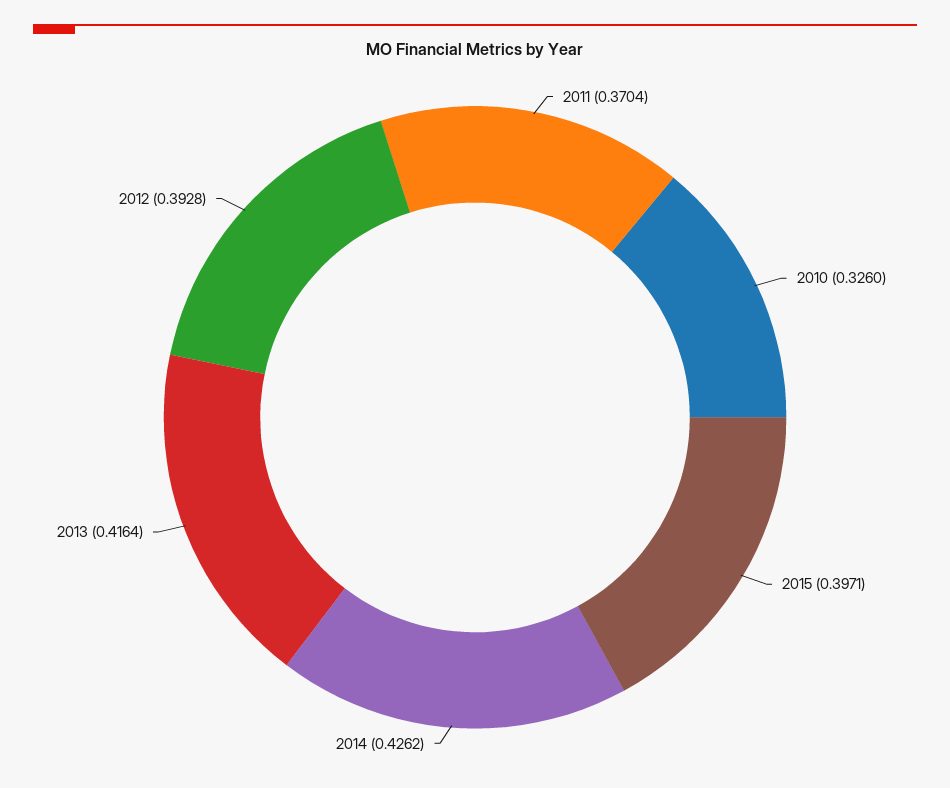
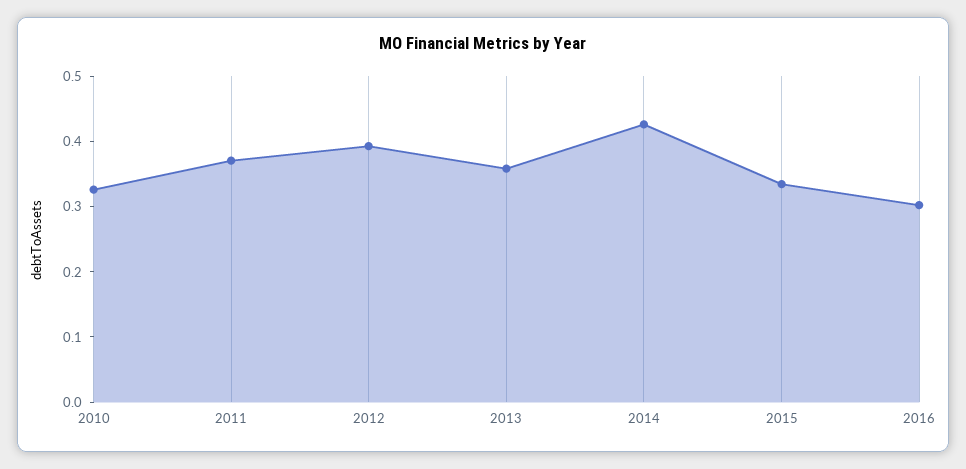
2015: 0.3971 -> 0.34
2013: 0.4164 -> 0.36
2016: none -> 0.3

